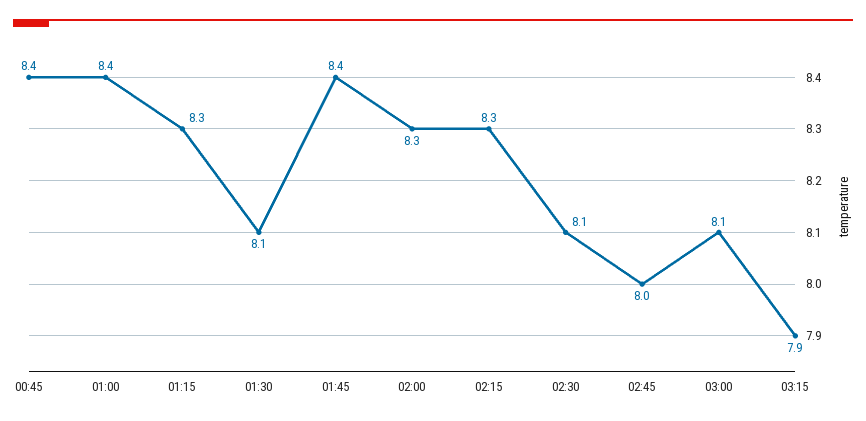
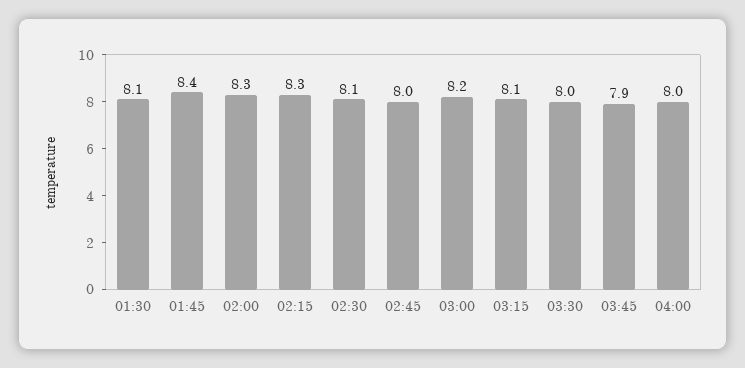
00:45: 8.4 -> none
01:00: 8.4 -> none
01:15: 8.3 -> none
03:00: 8.1 -> 8.2
03:15: 7.9 -> 8.1
03:30: none -> 8
03:45: none -> 7.9
04:00: none -> 8

